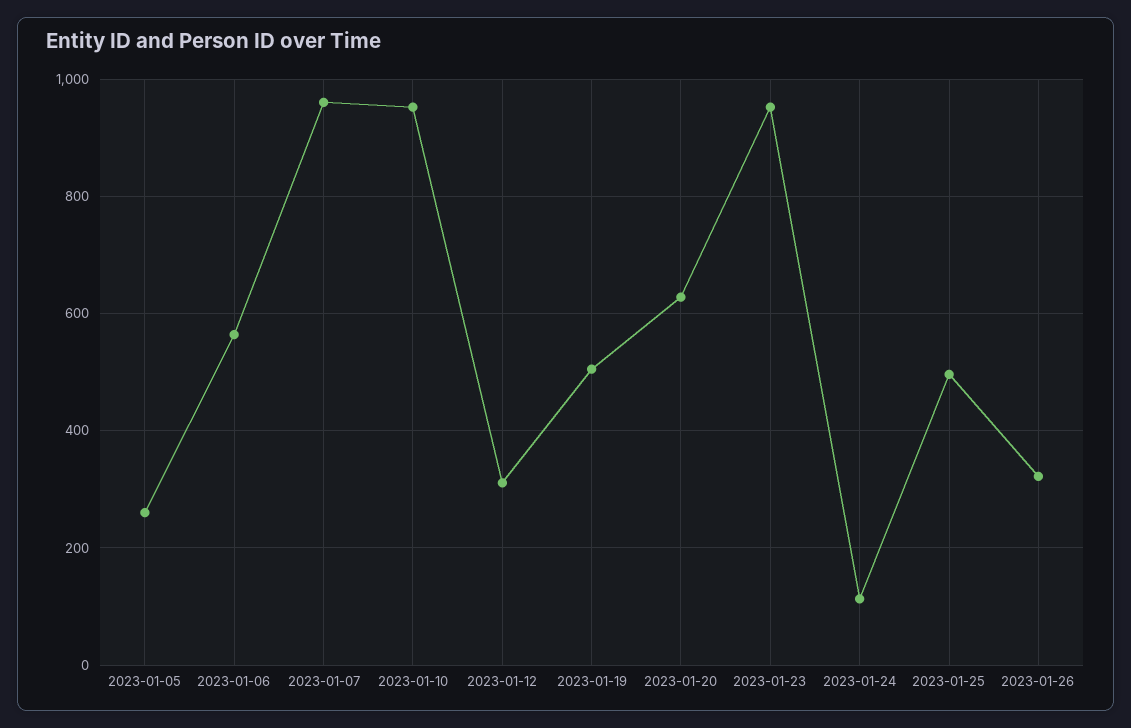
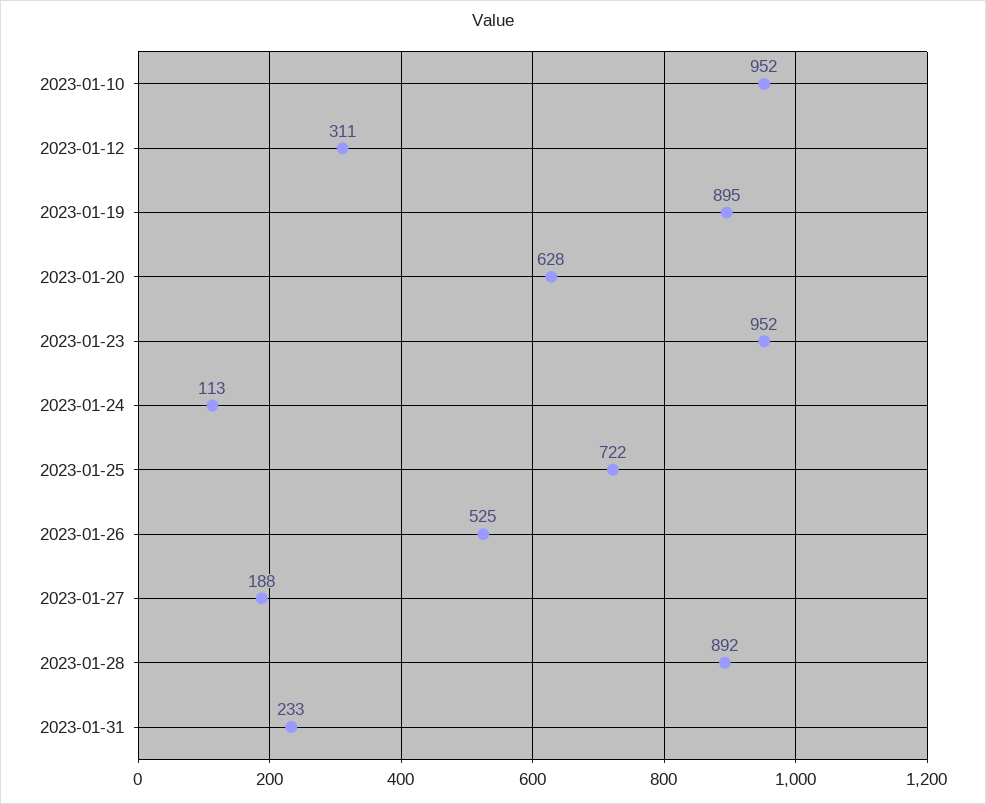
2023-01-05: 260 -> none
2023-01-06: 560 -> none
2023-01-07: 960 -> none
2023-01-19: 500 -> 895
2023-01-25: 500 -> 722
2023-01-26: 320 -> 525
2023-01-27: none -> 188
2023-01-28: none -> 892
2023-01-31: none -> 233

